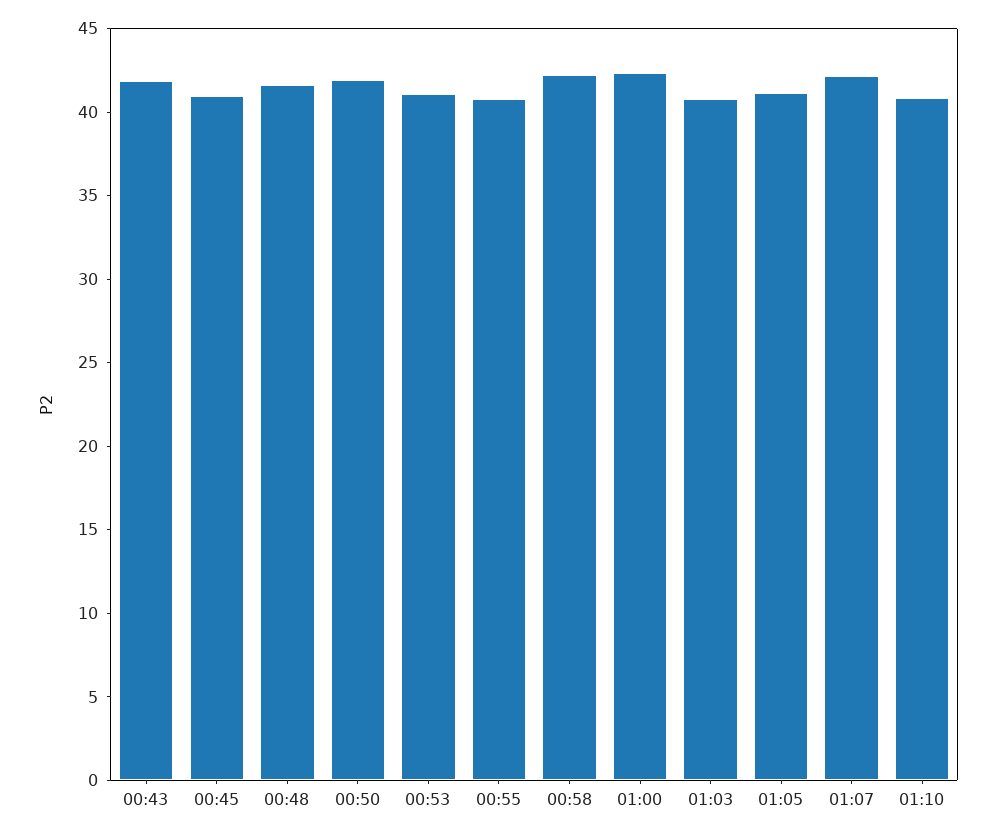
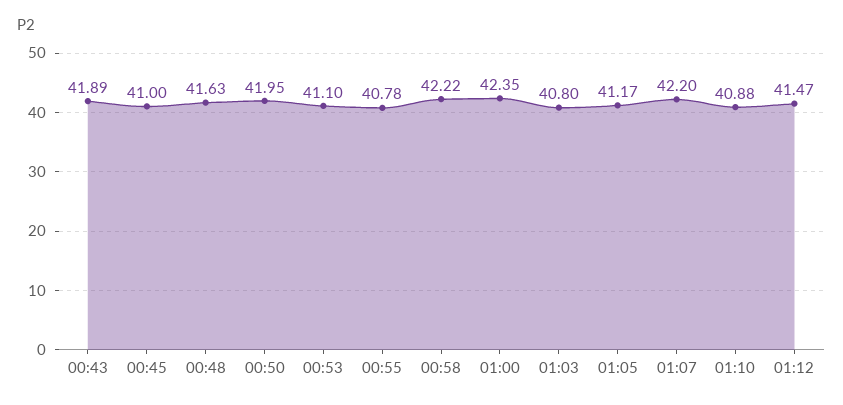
01:12: none -> 41.47

